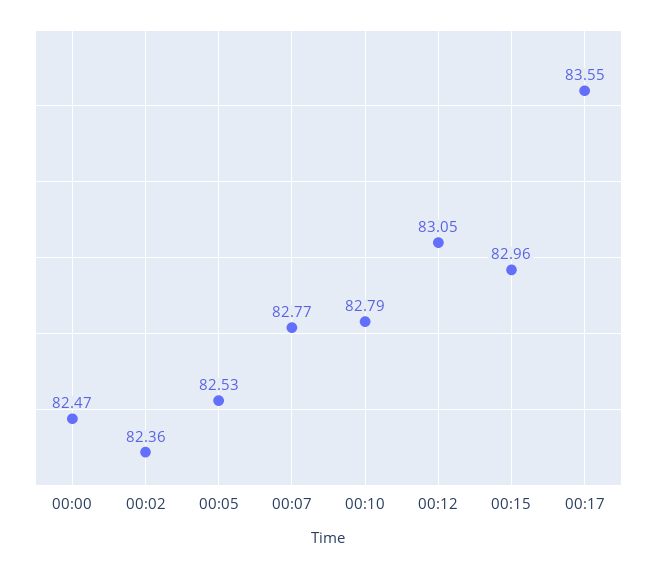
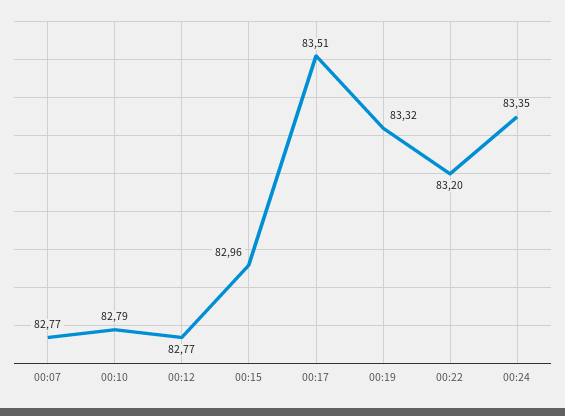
00:00: 82.47 -> none
00:02: 82.36 -> none
00:05: 82.53 -> none
00:12: 83.05 -> 82.77
00:17: 83.55 -> 83.51
00:19: none -> 83.32
00:22: none -> 83.2
00:24: none -> 83.35

